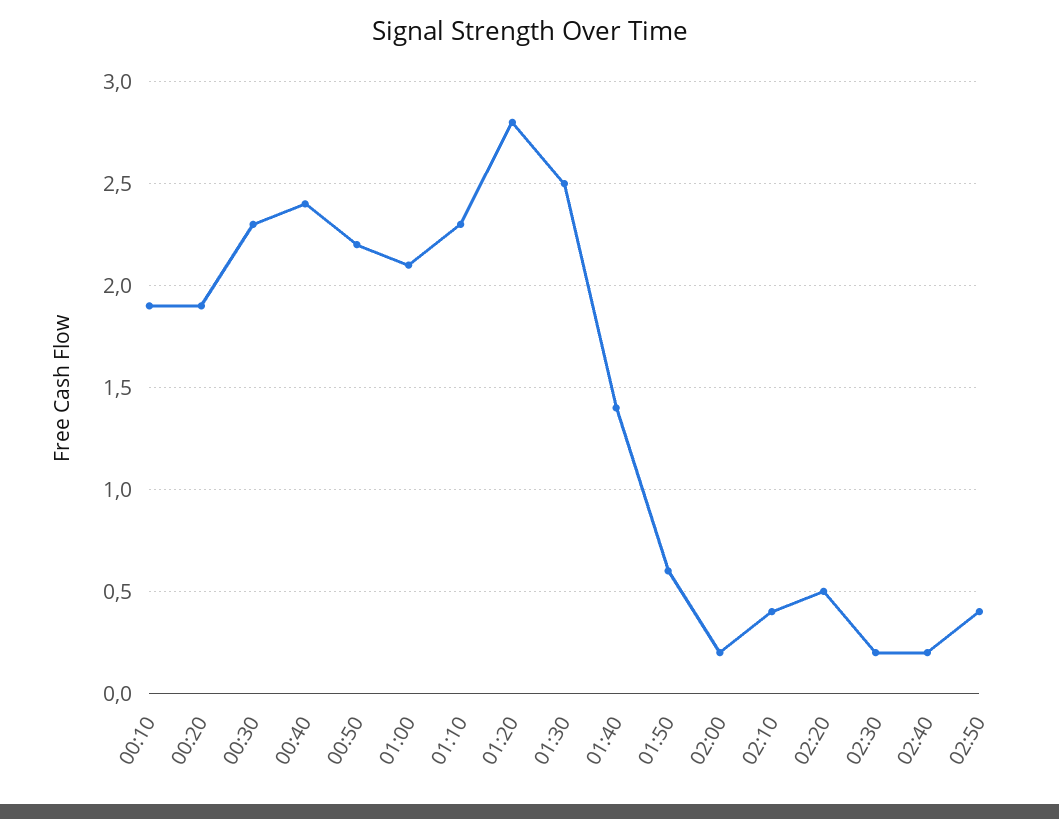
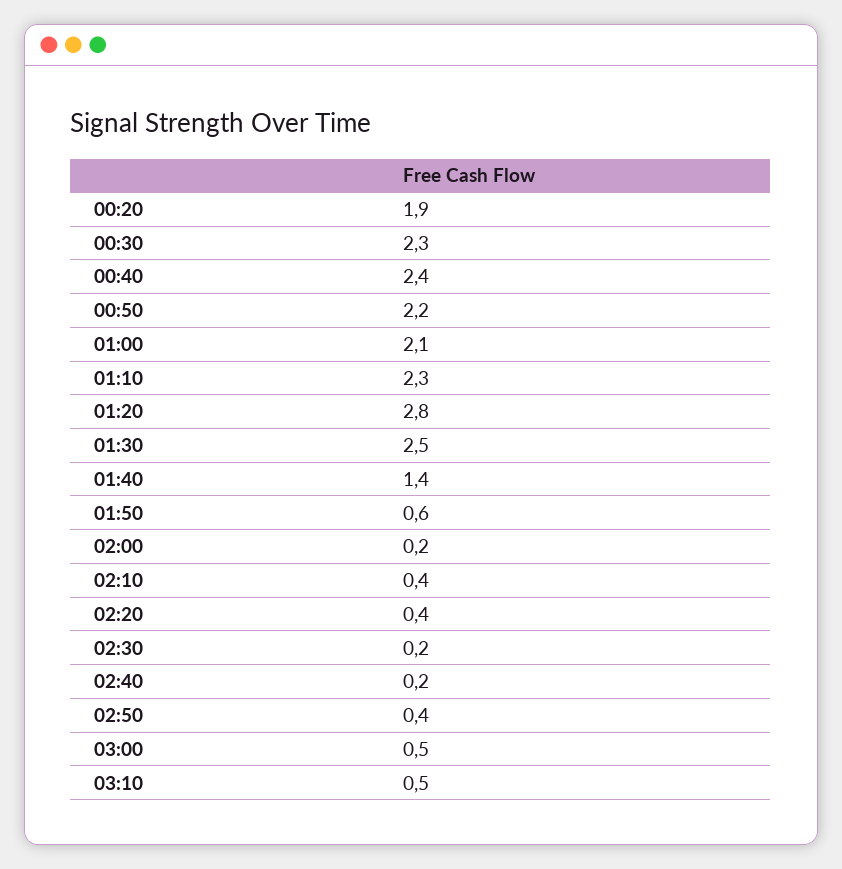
00:10: 1.9 -> none
02:20: 0.5 -> 0.4
03:00: none -> 0.5
03:10: none -> 0.5

